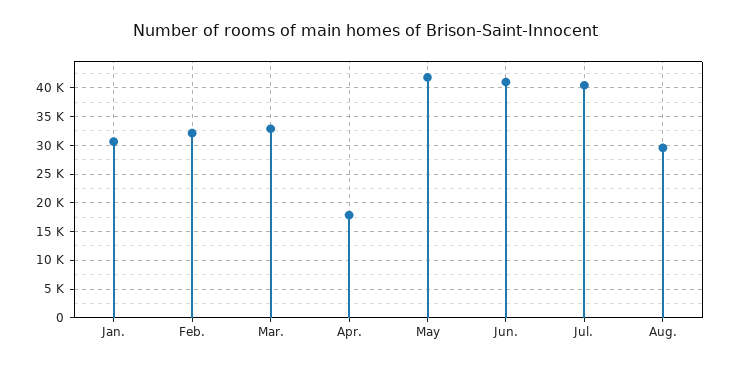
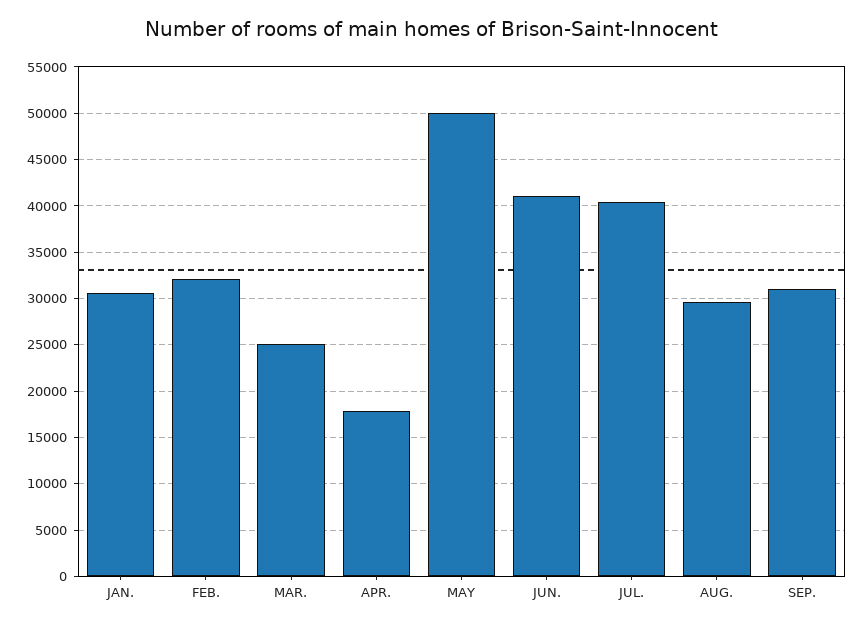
Mar.: 32500 -> 25000
May: 42500 -> 50000
SEP.: none -> 31000

